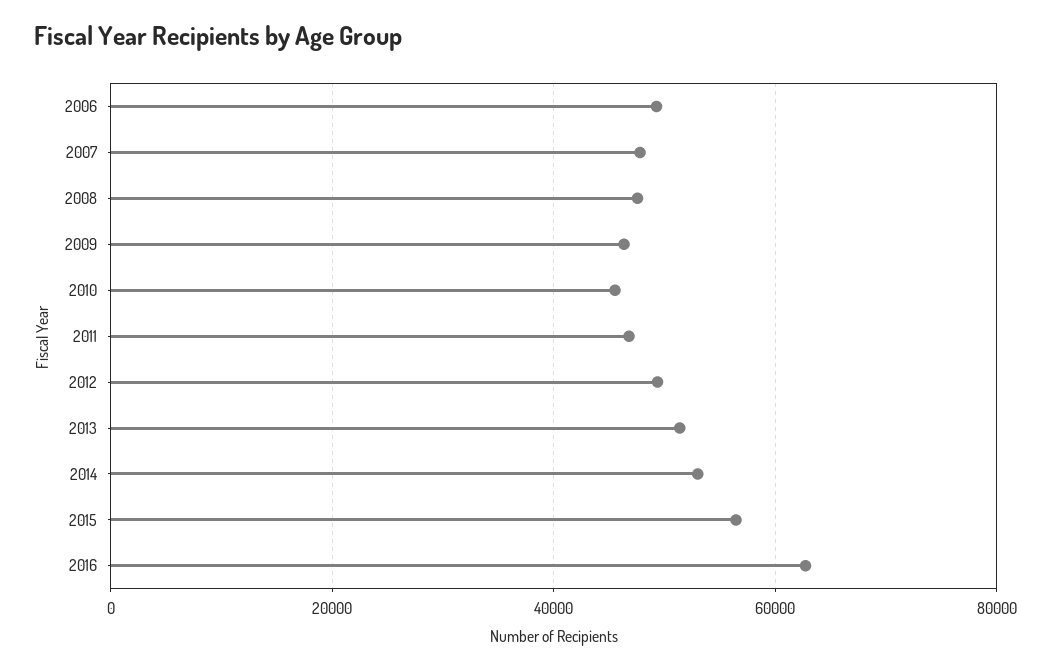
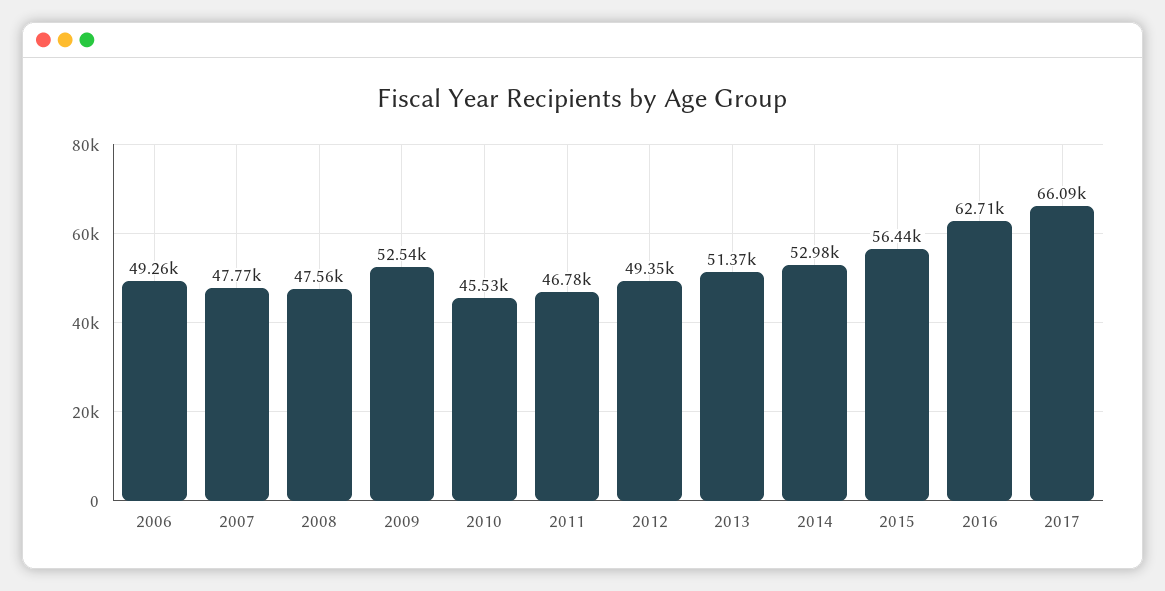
2009: 46000 -> 52540
2017: none -> 66090

